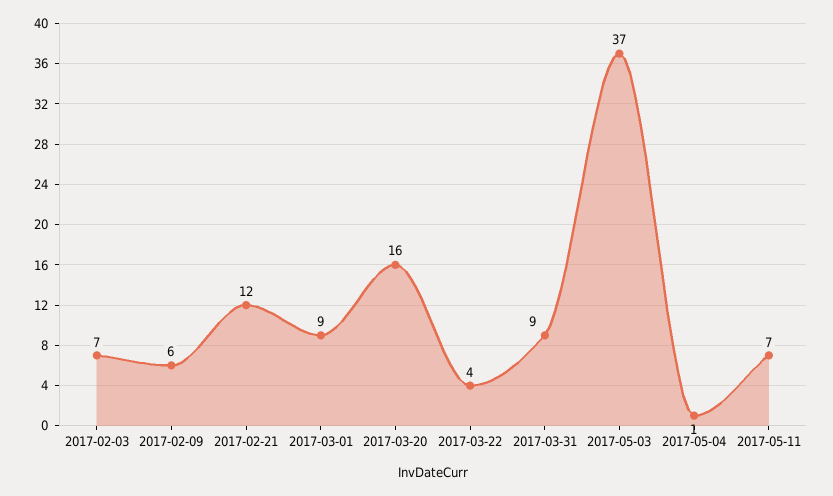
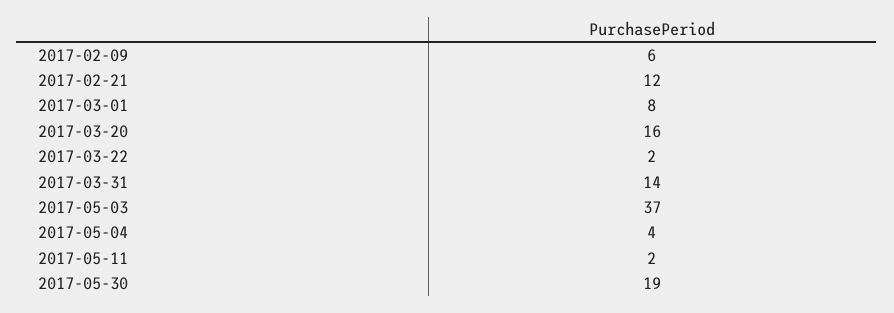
2017-02-03: 7 -> none
2017-03-01: 9 -> 8
2017-03-22: 4 -> 2
2017-03-31: 9 -> 14
2017-05-04: 1 -> 4
2017-05-11: 7 -> 2
2017-05-30: none -> 19

